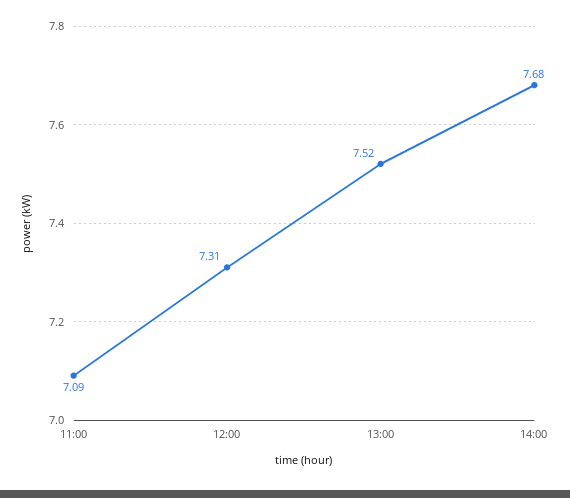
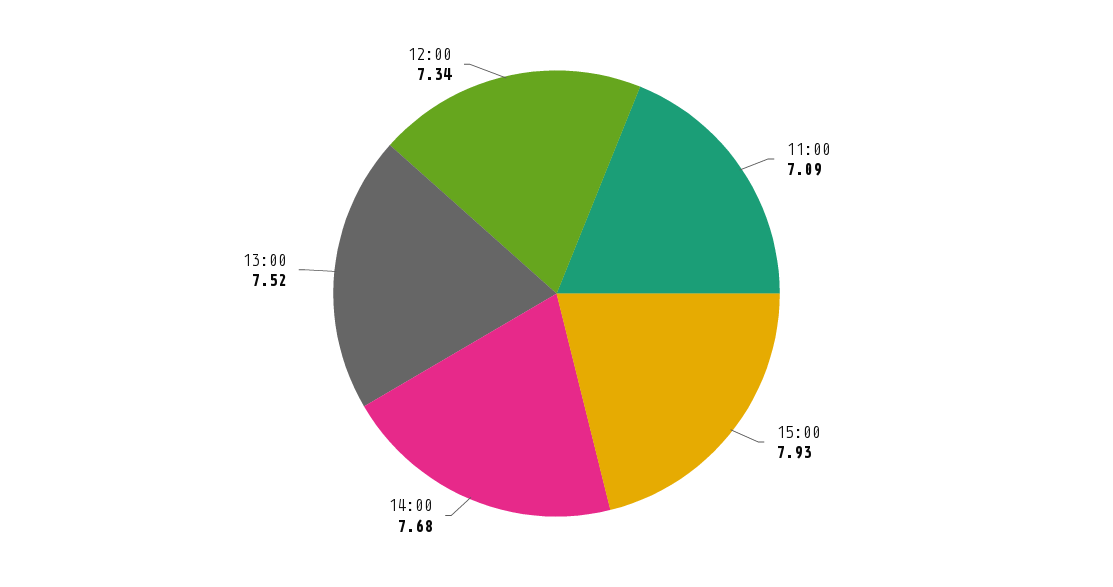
12:00: 7.31 -> 7.34
15:00: none -> 7.93

